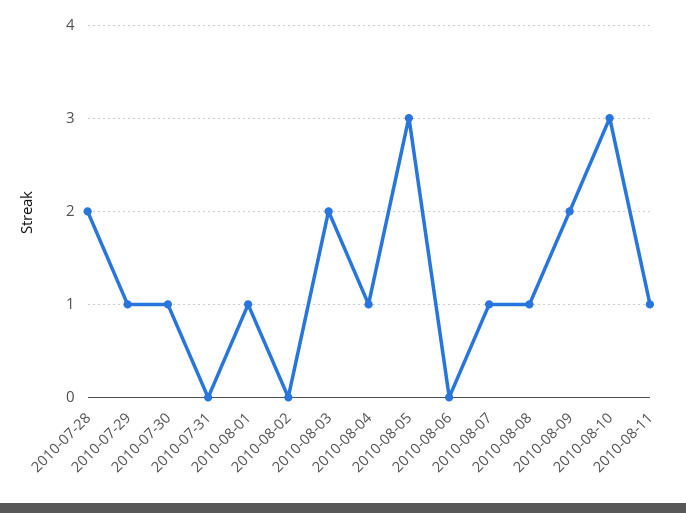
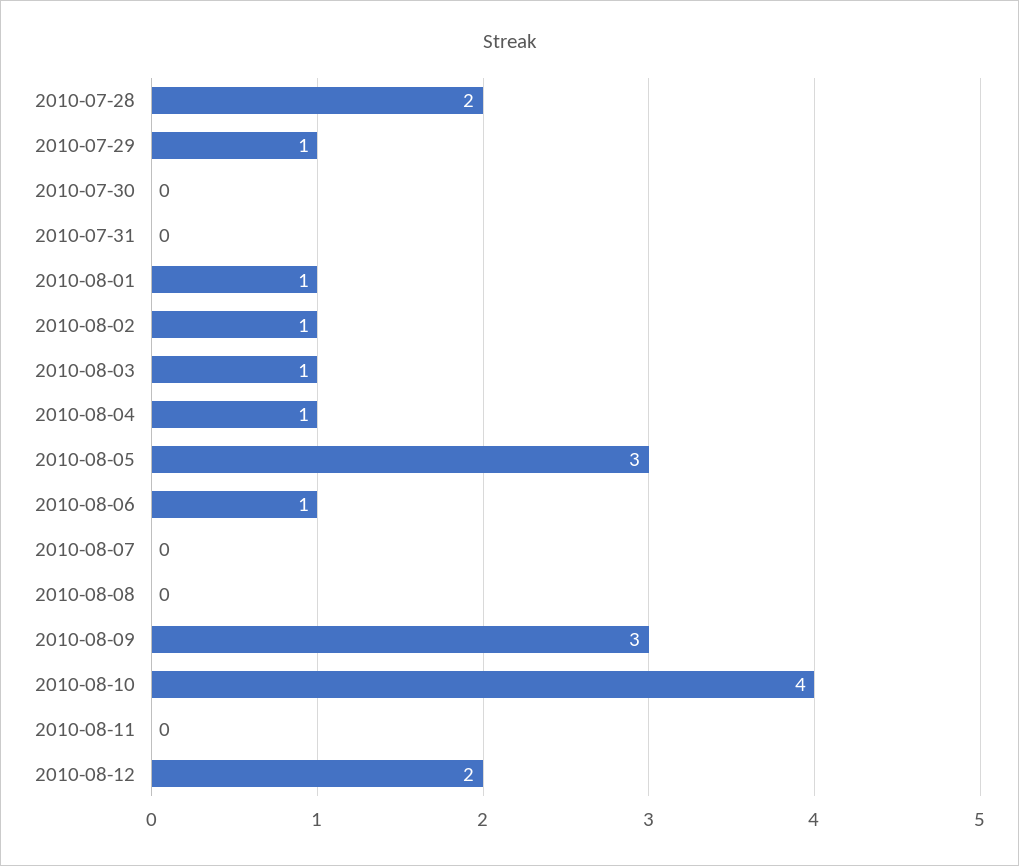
2010-07-30: 1 -> 0
2010-08-02: 0 -> 1
2010-08-03: 2 -> 1
2010-08-06: 0 -> 1
2010-08-07: 1 -> 0
2010-08-08: 1 -> 0
2010-08-09: 2 -> 3
2010-08-10: 3 -> 4
2010-08-11: 1 -> 0
2010-08-12: none -> 2

